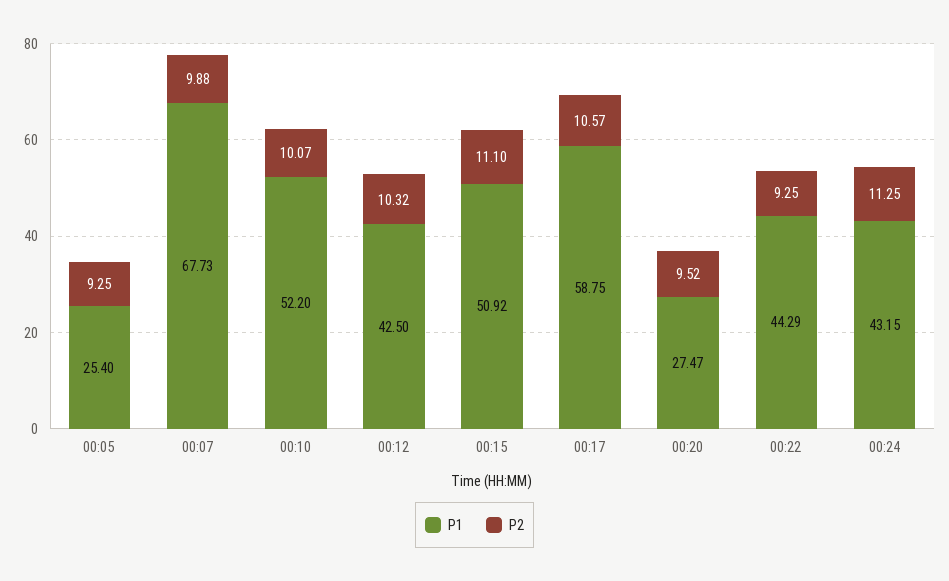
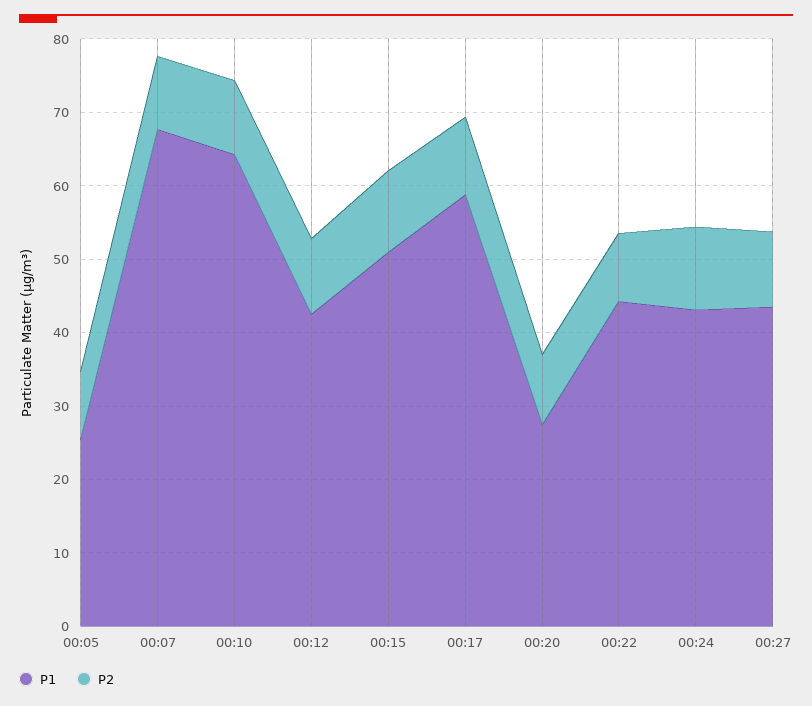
P1, 00:10: 52.2 -> 64
P1, 00:27: none -> 44
P2, 00:27: none -> 10

